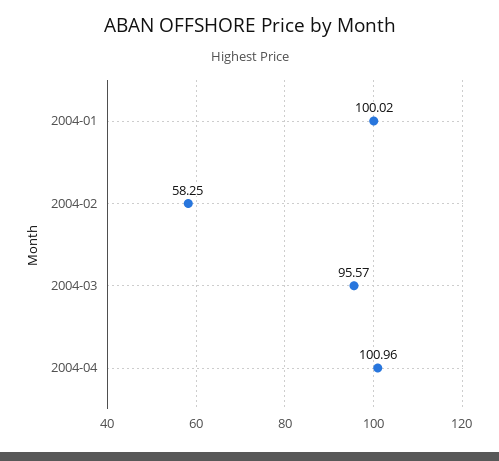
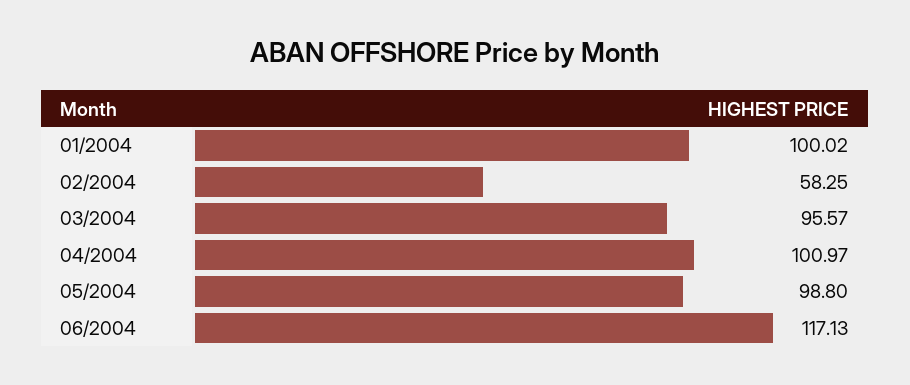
2004-04: 100.96 -> 100.97
05/2004: none -> 98.8
06/2004: none -> 117.13

